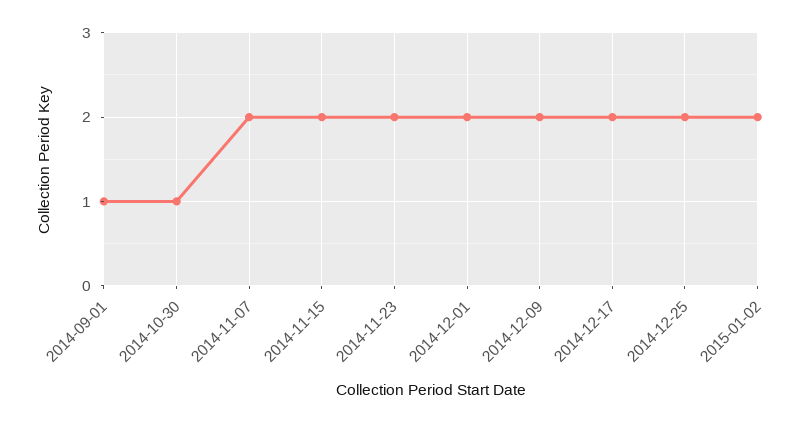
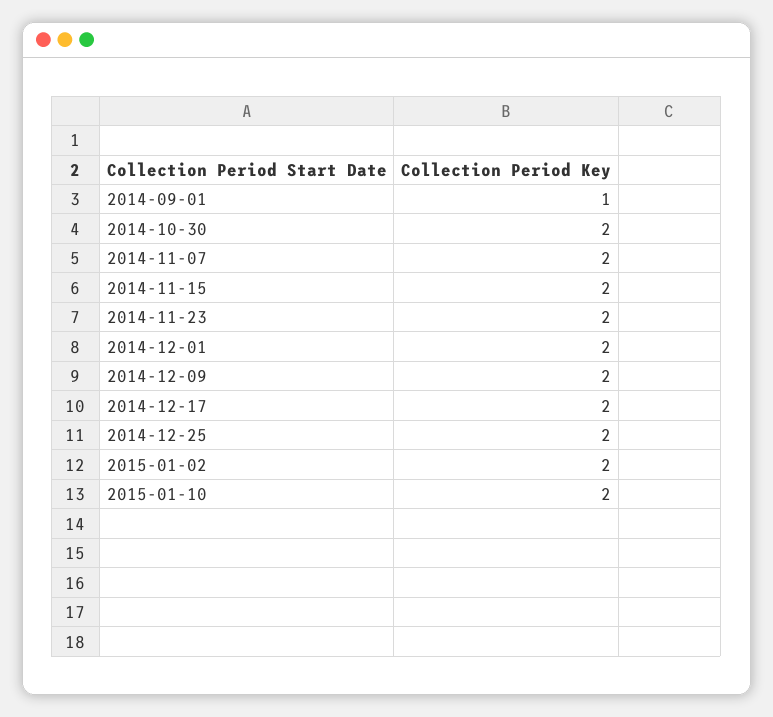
2014-10-30: 1 -> 2
2015-01-10: none -> 2

